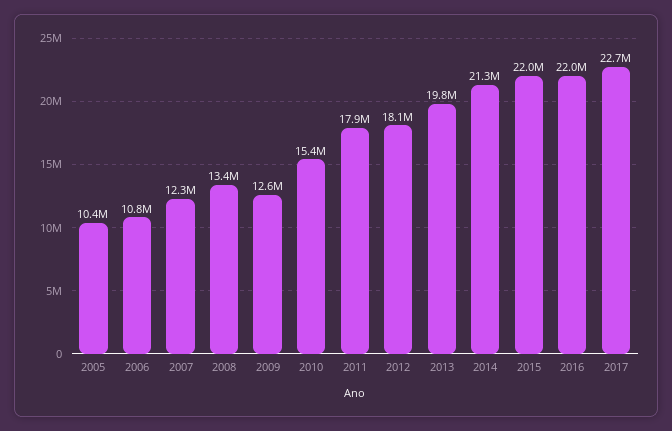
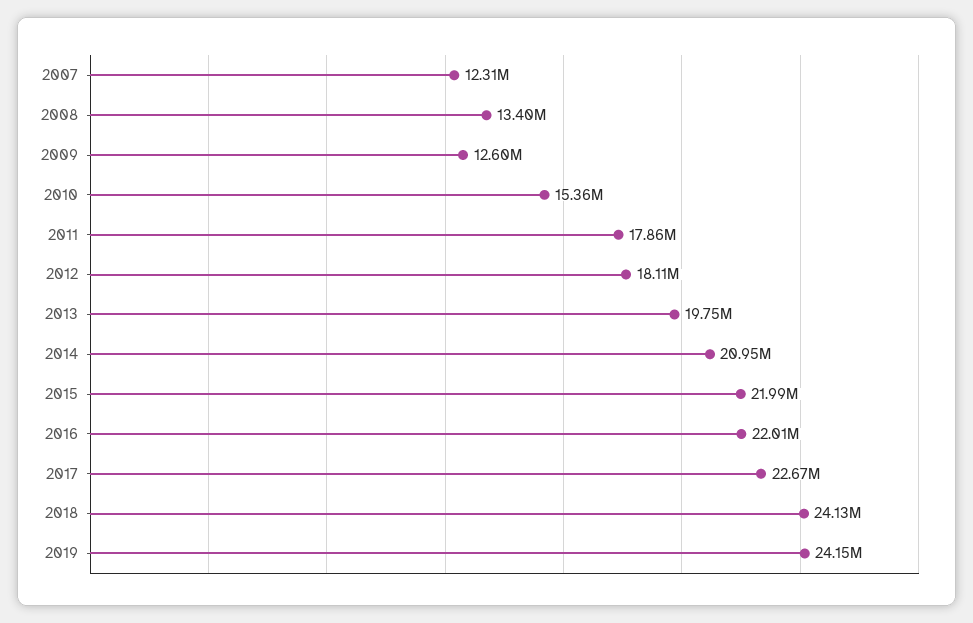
2005: 10400000 -> none
2006: 10800000 -> none
2014: 21300000 -> 20950000
2018: none -> 24130000
2019: none -> 24150000

